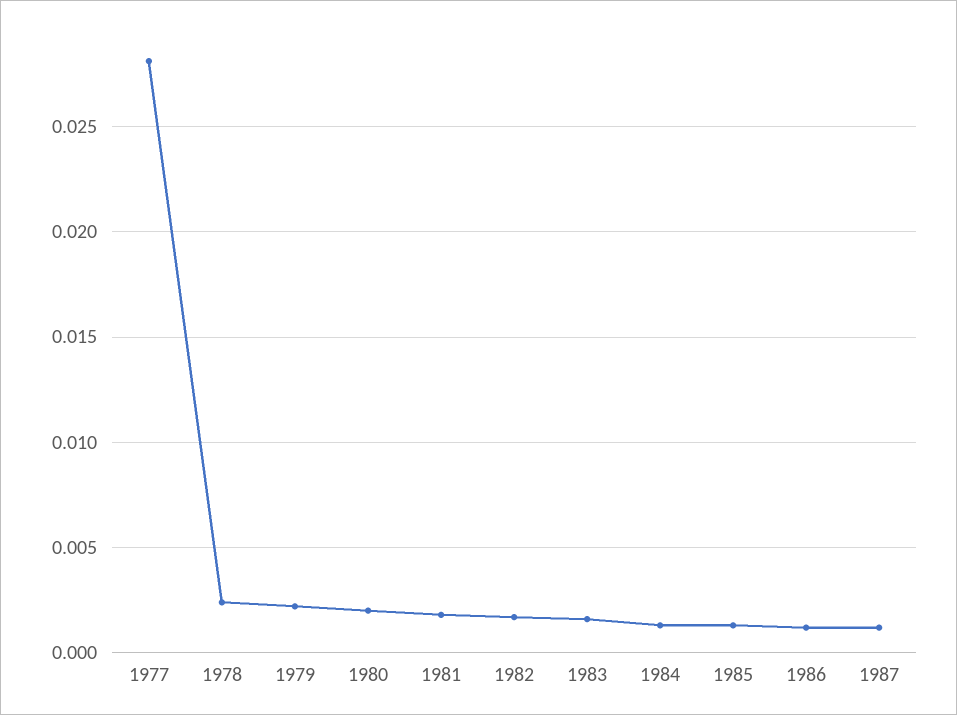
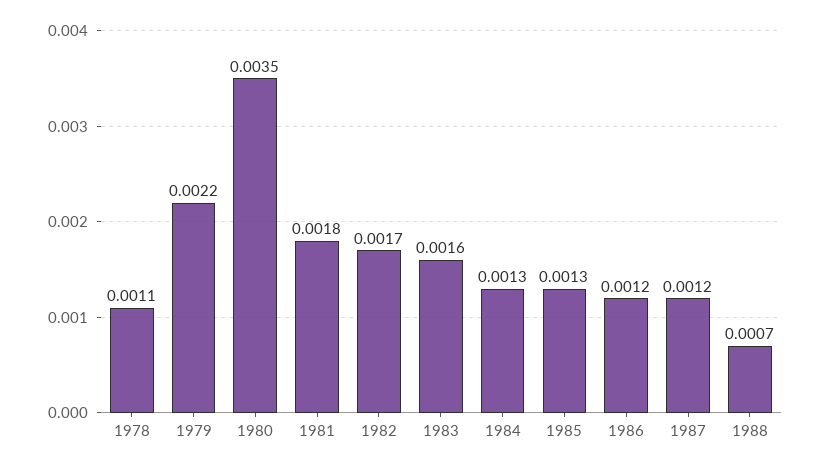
1977: 0.028 -> none
1978: 0.0025 -> 0.0011
1980: 0.002 -> 0.0035
1988: none -> 0.0007

